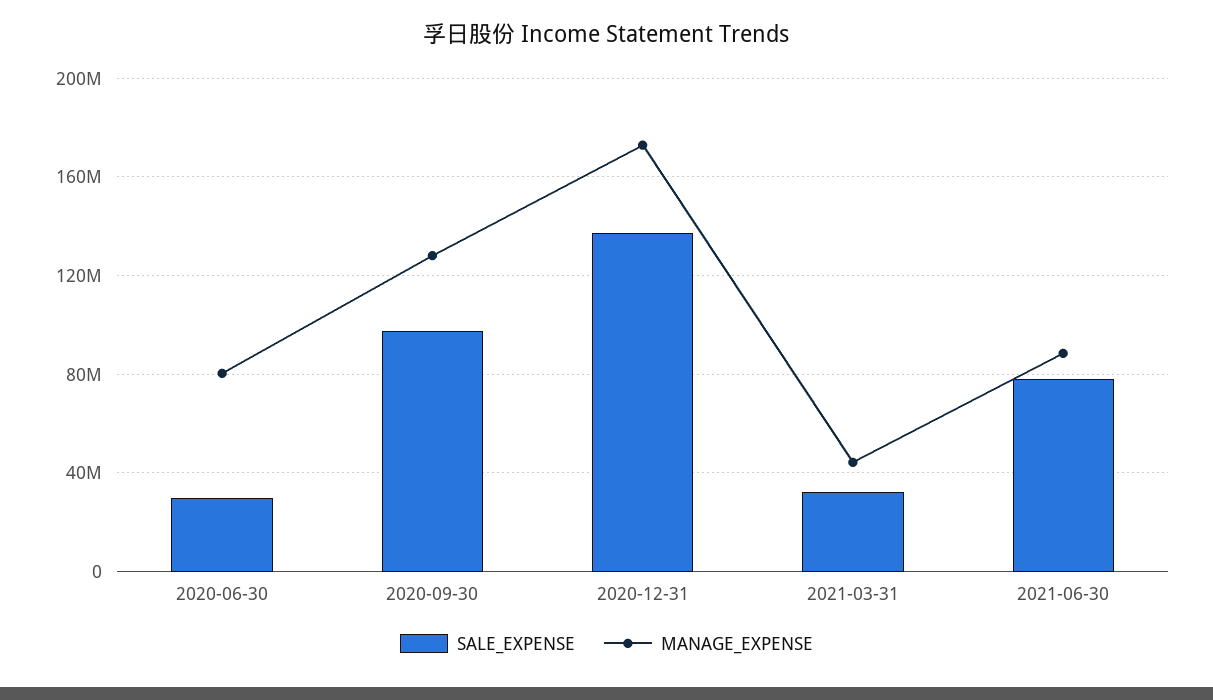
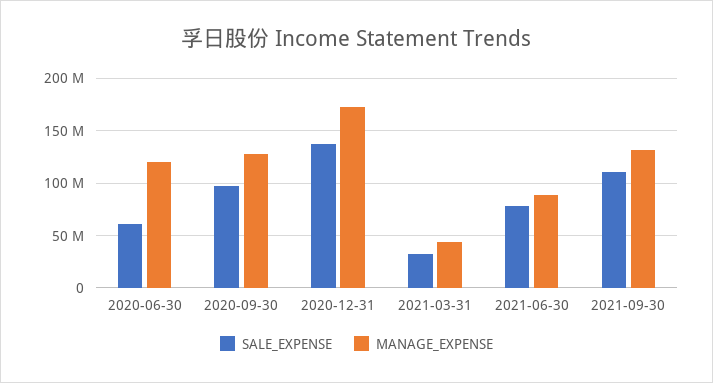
SALE_EXPENSE, 2020-06-30: 30000000 -> 60000000
MANAGE_EXPENSE, 2020-06-30: 80000000 -> 120000000
SALE_EXPENSE, 2021-09-30: none -> 110000000
MANAGE_EXPENSE, 2021-09-30: none -> 130000000

